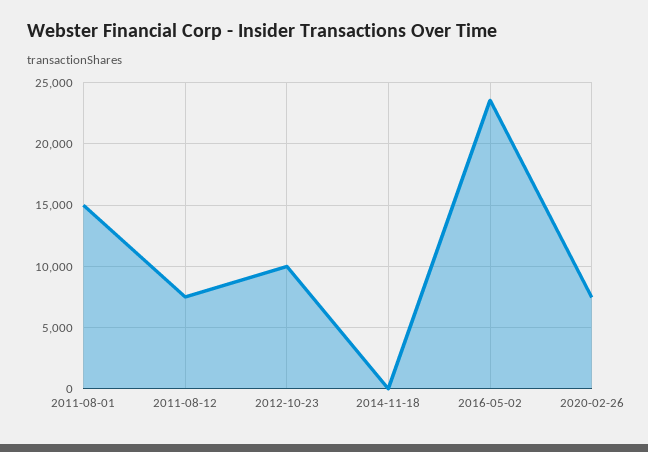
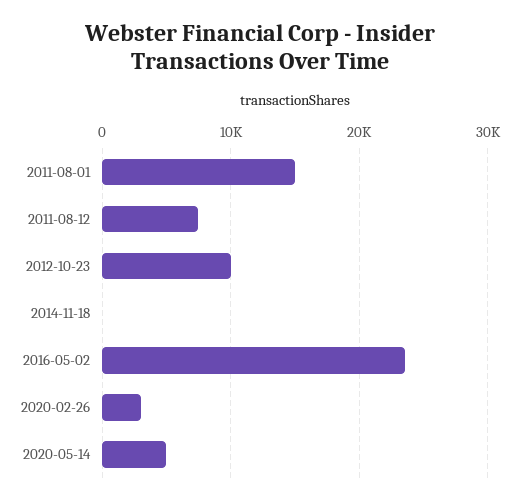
2020-02-26: 7500 -> 3000
2020-05-14: none -> 5000

